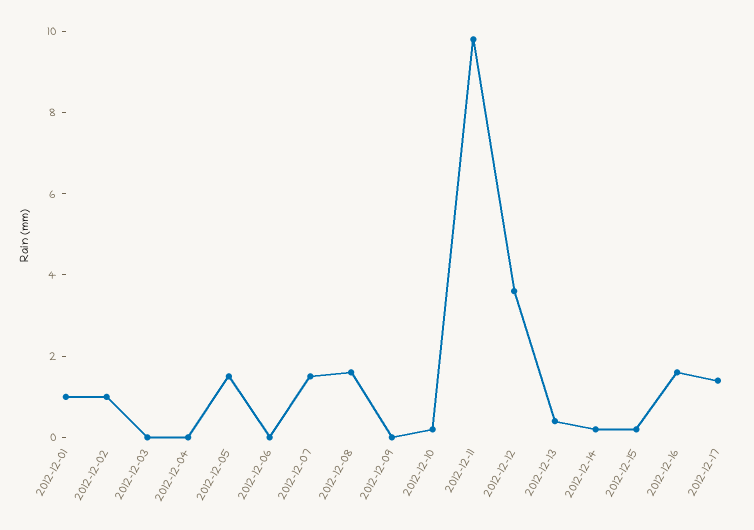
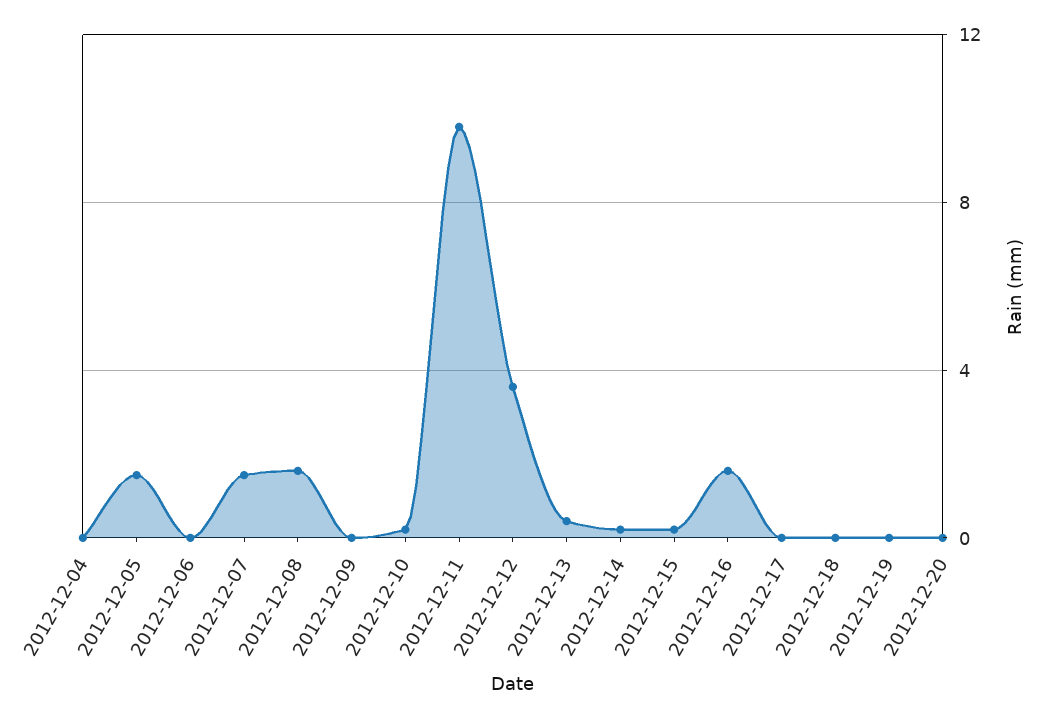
2012-12-01: 1 -> none
2012-12-02: 1 -> none
2012-12-03: 0 -> none
2012-12-17: 1.5 -> 0
2012-12-18: none -> 0
2012-12-19: none -> 0
2012-12-20: none -> 0

